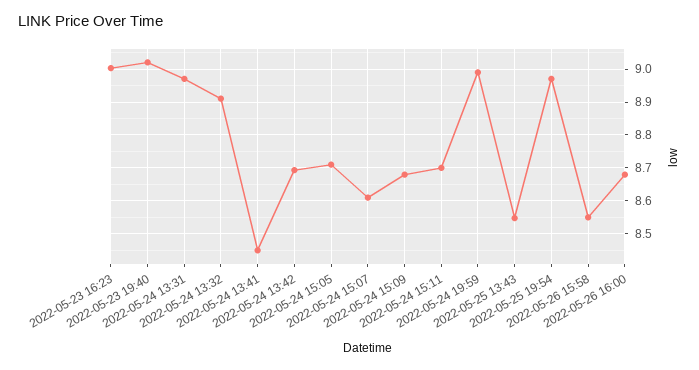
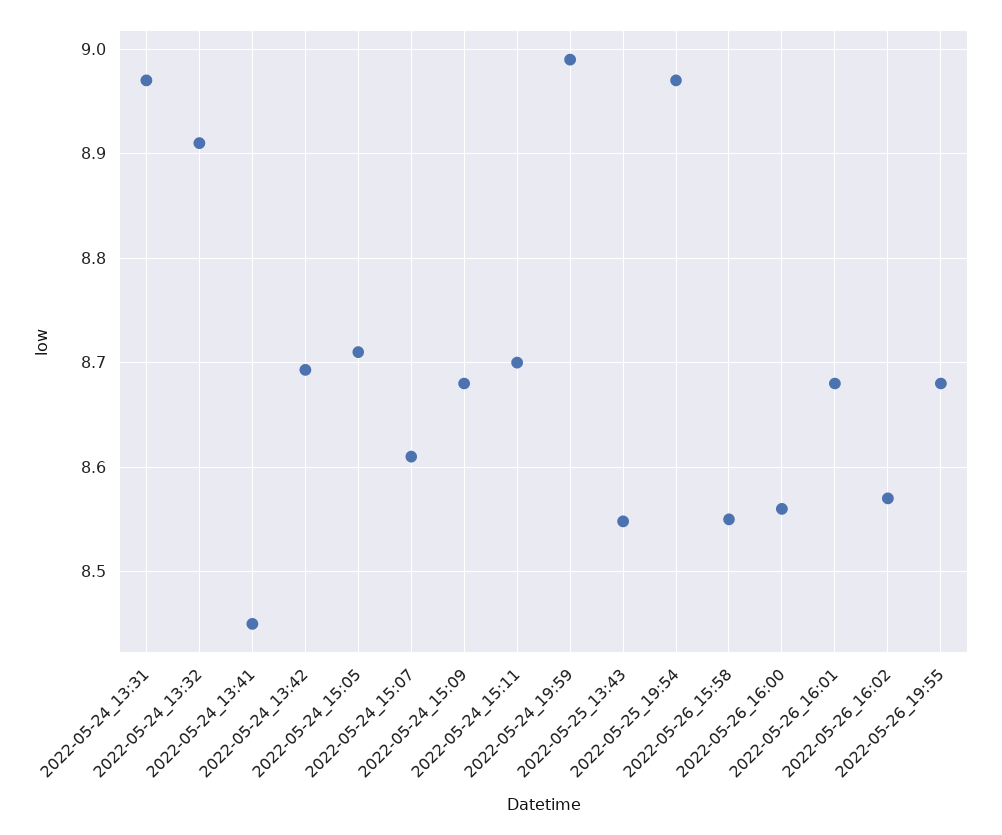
2022-05-23 16:23: 9 -> none
2022-05-23 19:40: 9.02 -> none
2022-05-26 16:00: 8.68 -> 8.56
2022-05-26_16:01: none -> 8.68
2022-05-26_16:02: none -> 8.57
2022-05-26_19:55: none -> 8.68

